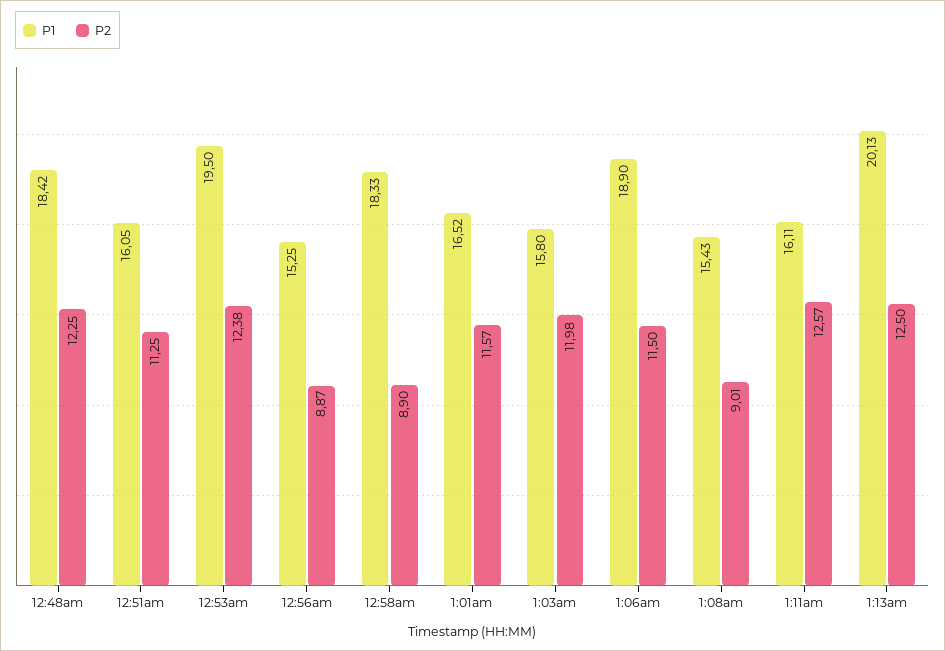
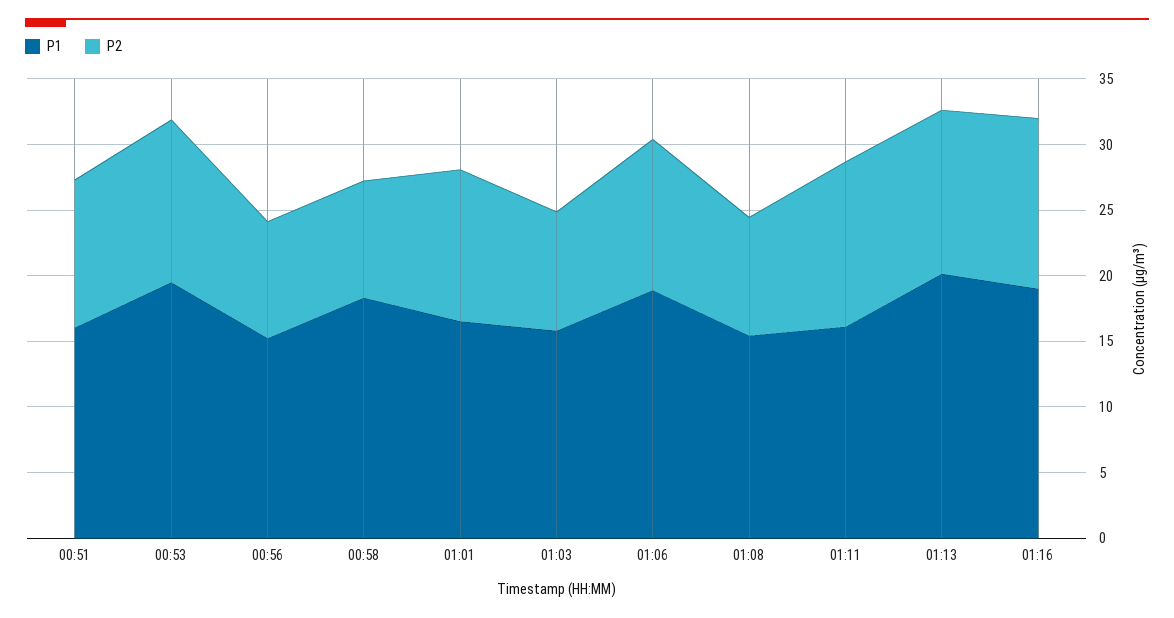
P1, 12:48am: 18.42 -> none
P2, 12:48am: 12.25 -> none
P2, 1:03am: 11.98 -> 9
P1, 01:16: none -> 19
P2, 01:16: none -> 13

